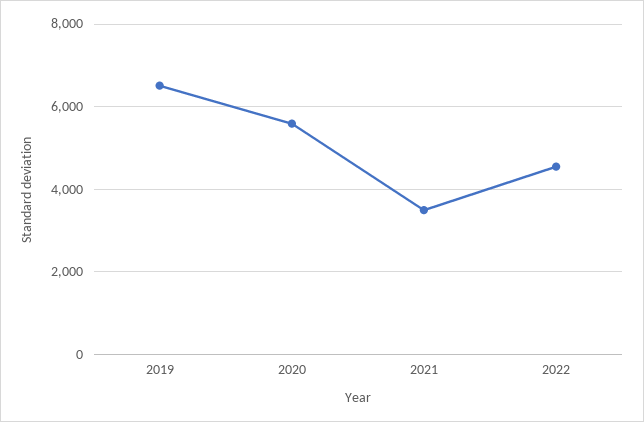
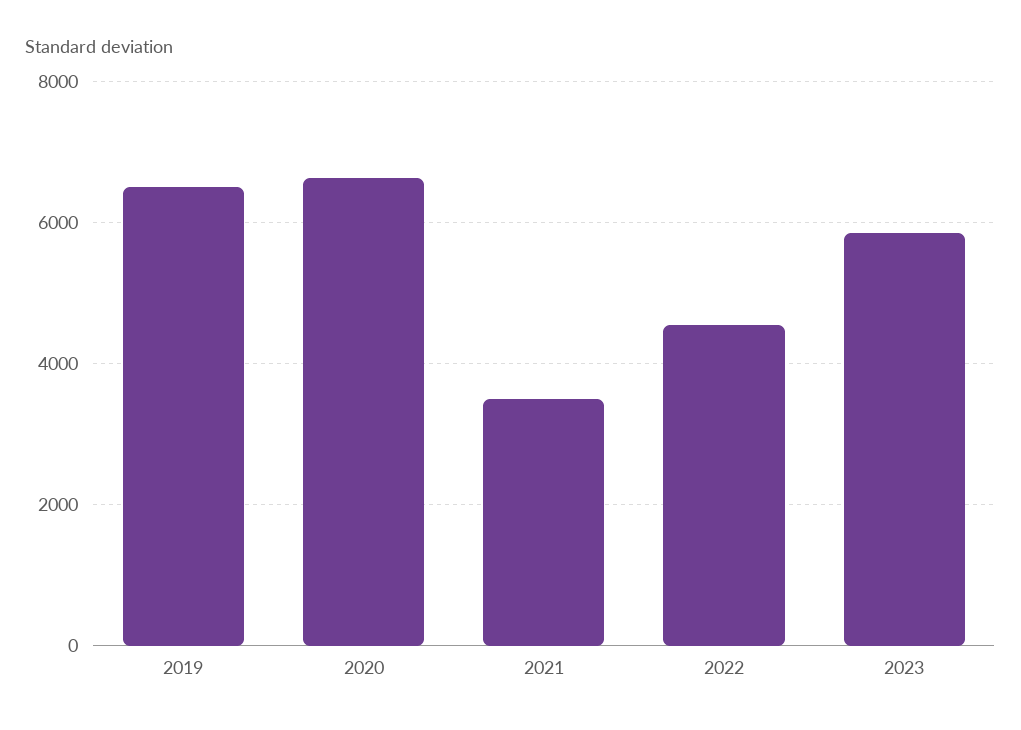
2020: 5600 -> 6600
2023: none -> 5800

